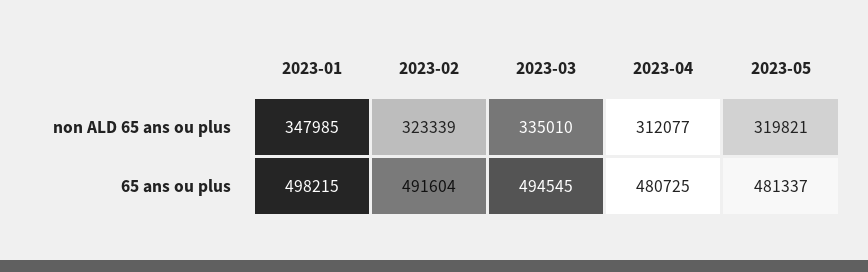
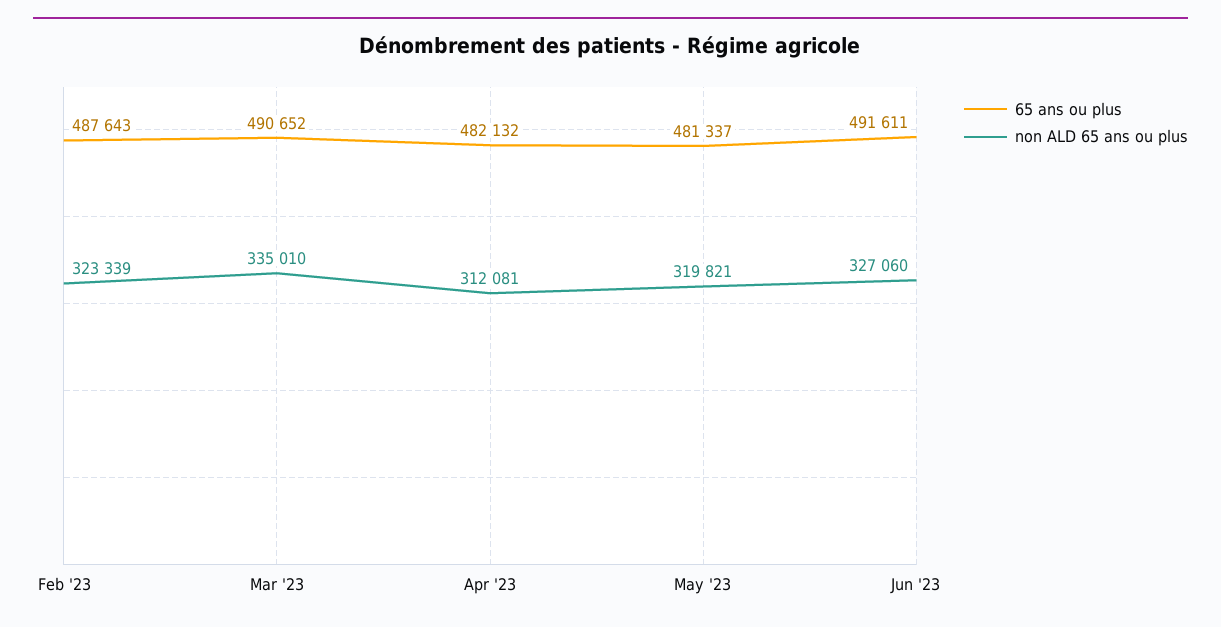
non ALD 65 ans ou plus, 2023-01: 347985 -> none
non ALD 65 ans ou plus, 2023-04: 312077 -> 312081
65 ans ou plus, 2023-01: 498215 -> none
65 ans ou plus, 2023-02: 491604 -> 487643
65 ans ou plus, 2023-03: 494545 -> 490652
65 ans ou plus, 2023-04: 480725 -> 482132
65 ans ou plus, Jun '23: none -> 491611
non ALD 65 ans ou plus, Jun '23: none -> 327060

